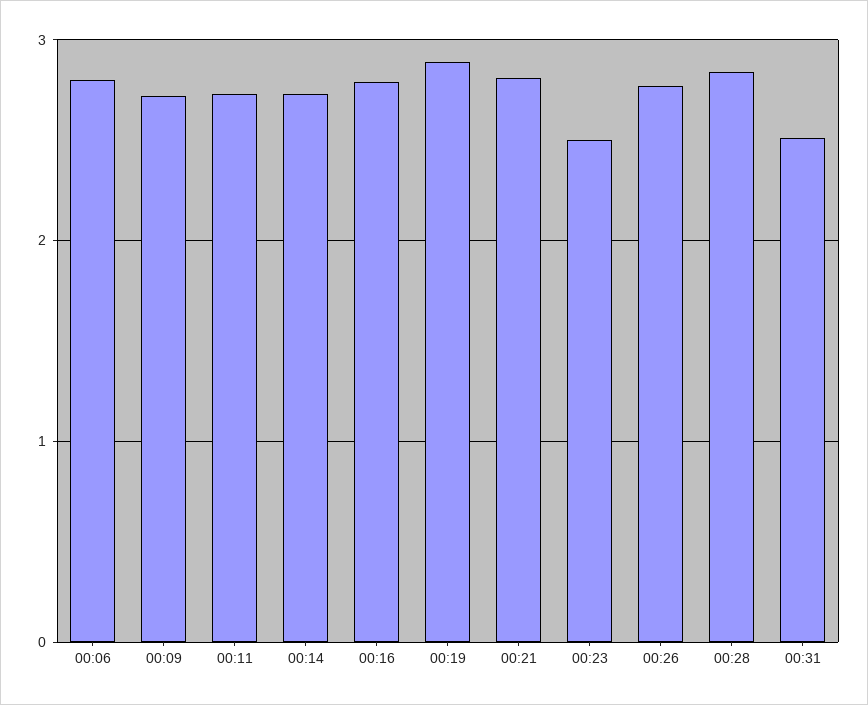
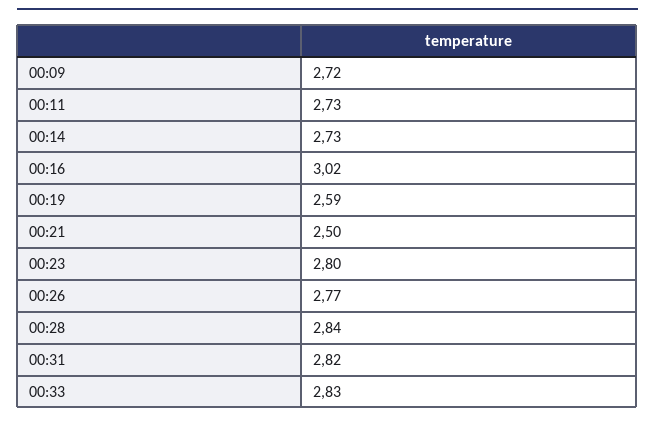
00:06: 2.8 -> none
00:16: 2.8 -> 3.02
00:19: 2.9 -> 2.59
00:21: 2.8 -> 2.5
00:23: 2.5 -> 2.8
00:31: 2.5 -> 2.82
00:33: none -> 2.83

